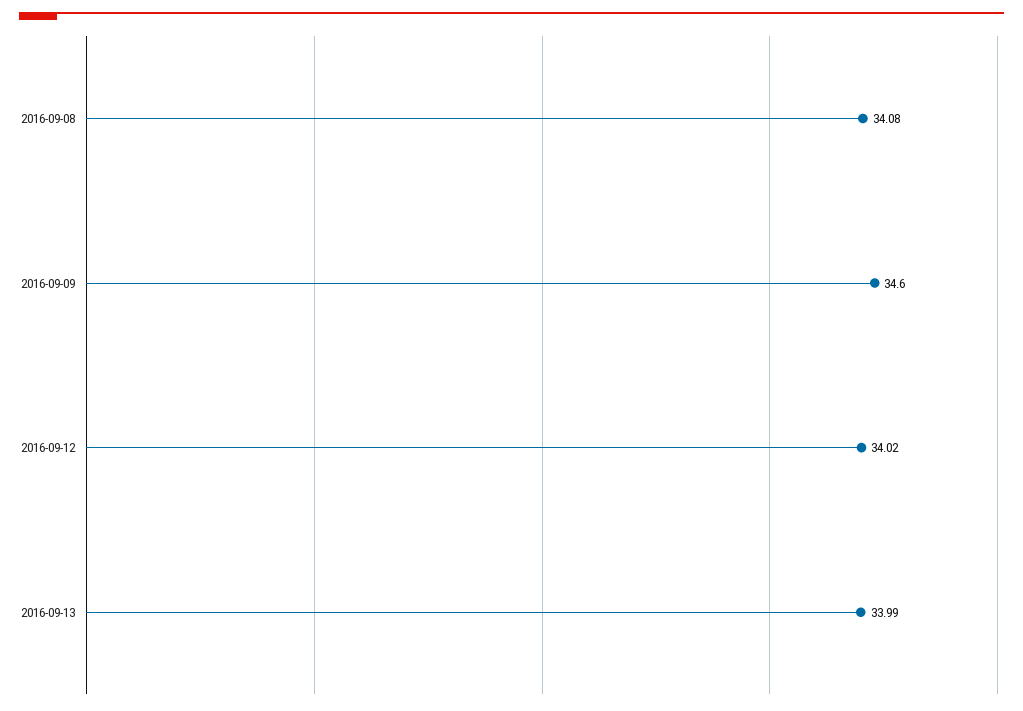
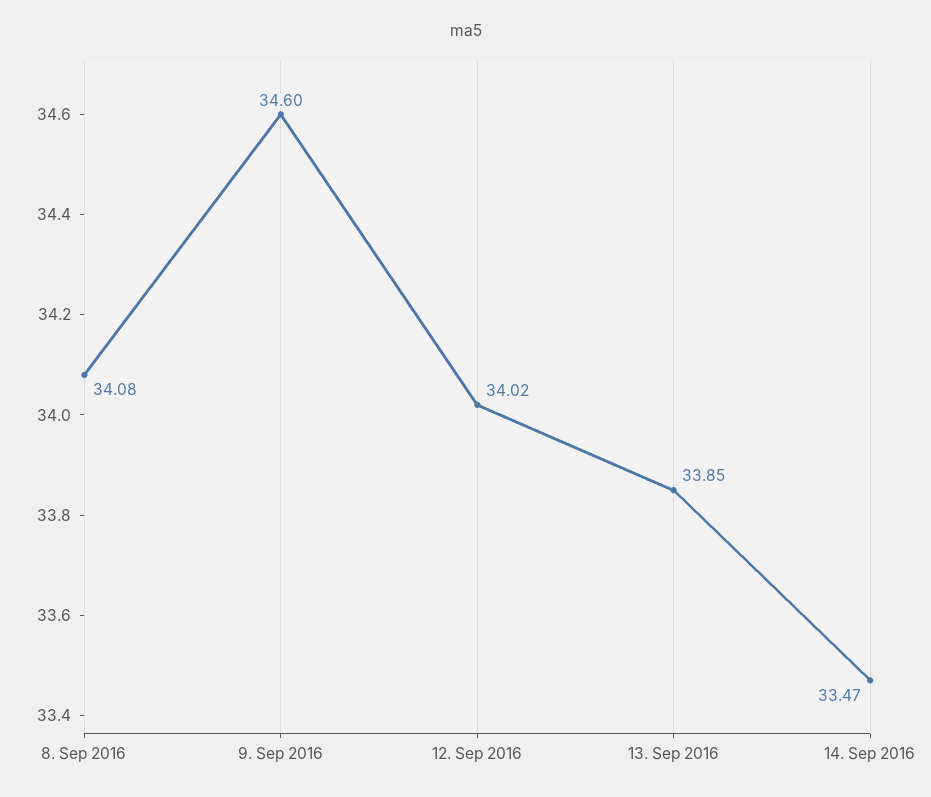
2016-09-13: 33.99 -> 33.85
14. Sep 2016: none -> 33.47

